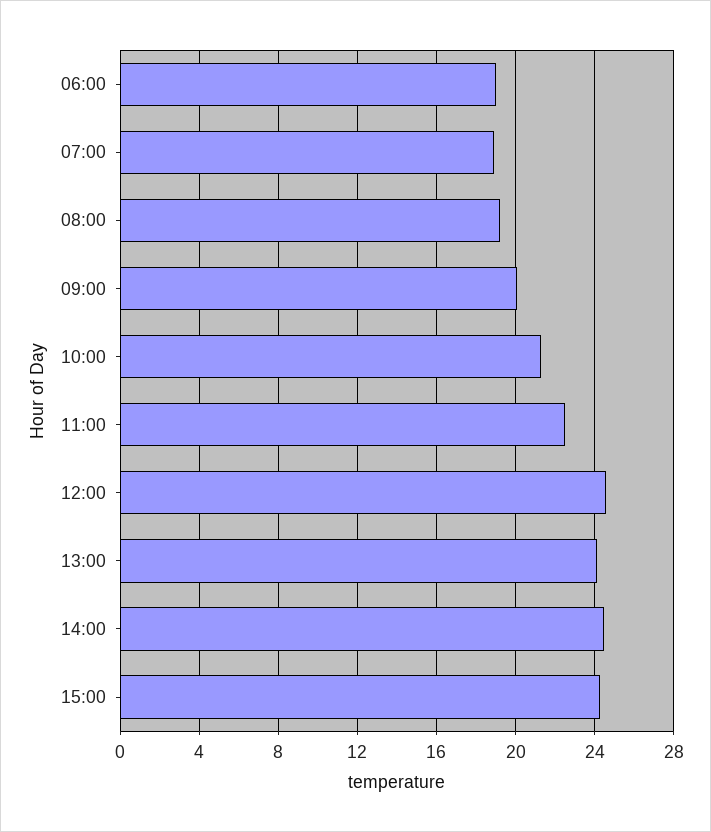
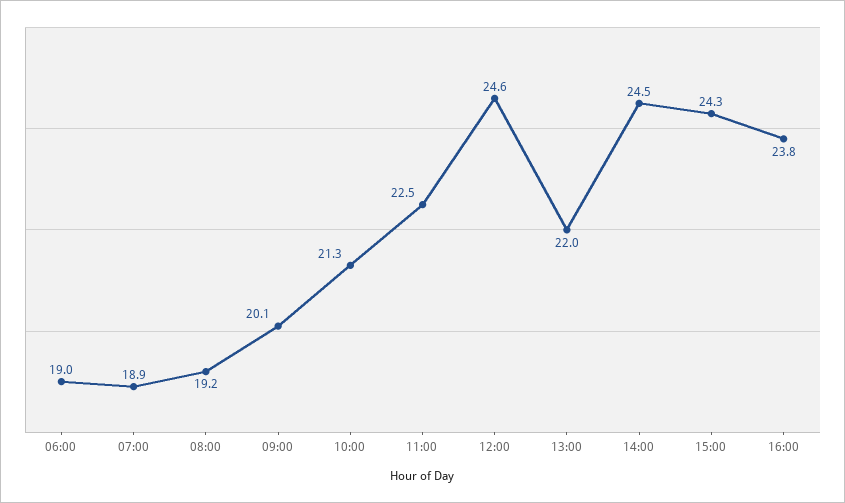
13:00: 24 -> 22
16:00: none -> 23.8

